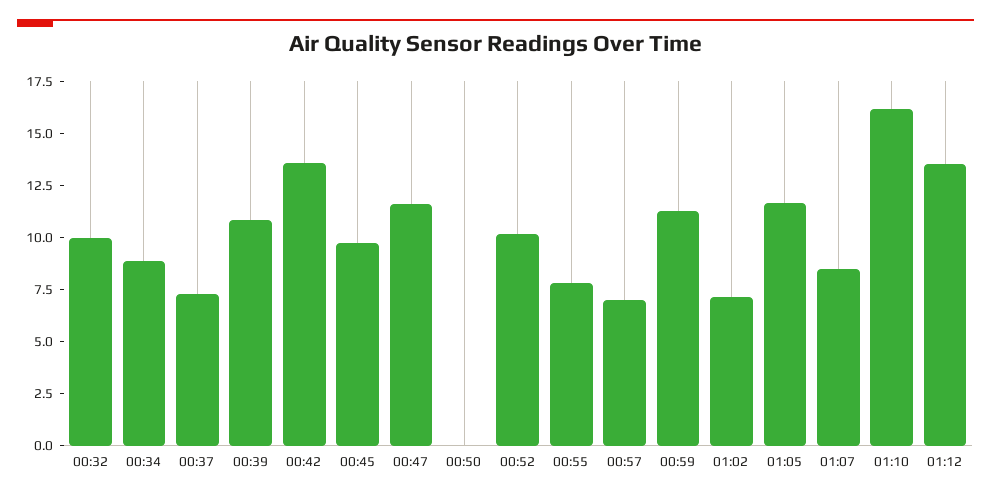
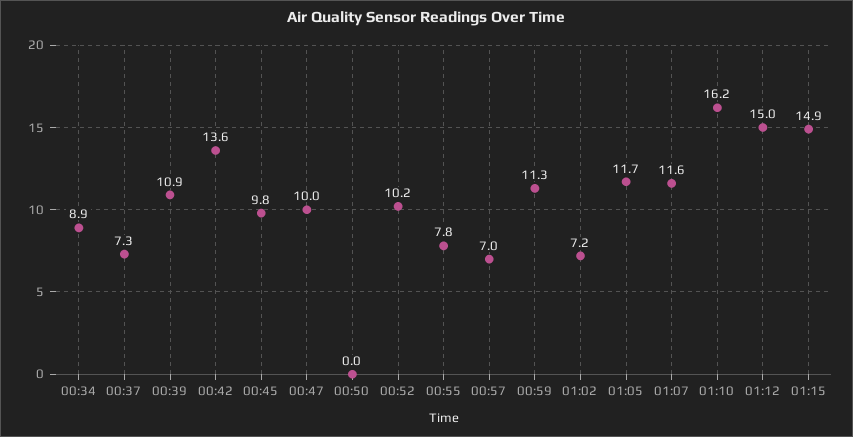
00:32: 10 -> none
00:47: 11.5 -> 10
01:07: 8.5 -> 11.6
01:12: 13.5 -> 15
01:15: none -> 14.9

